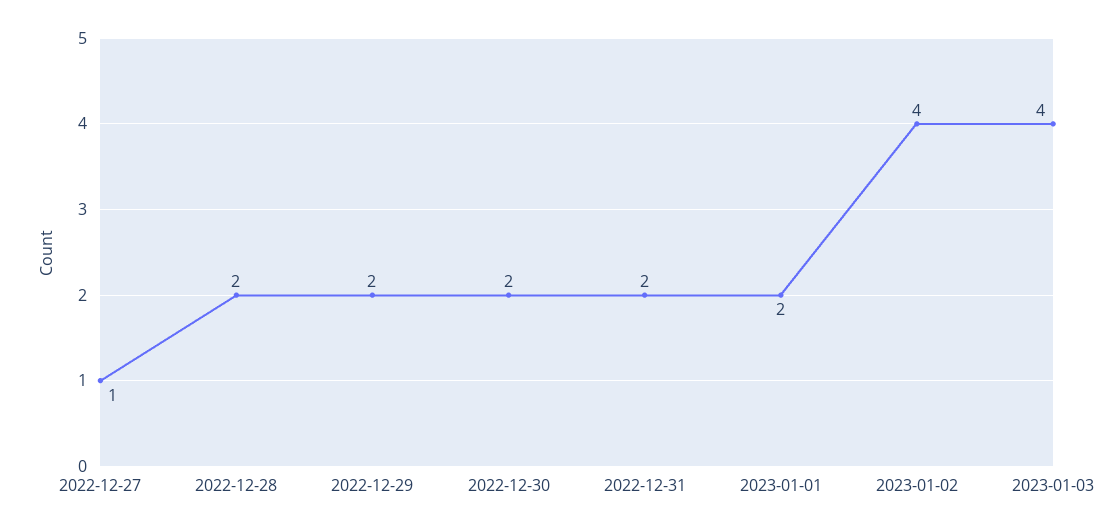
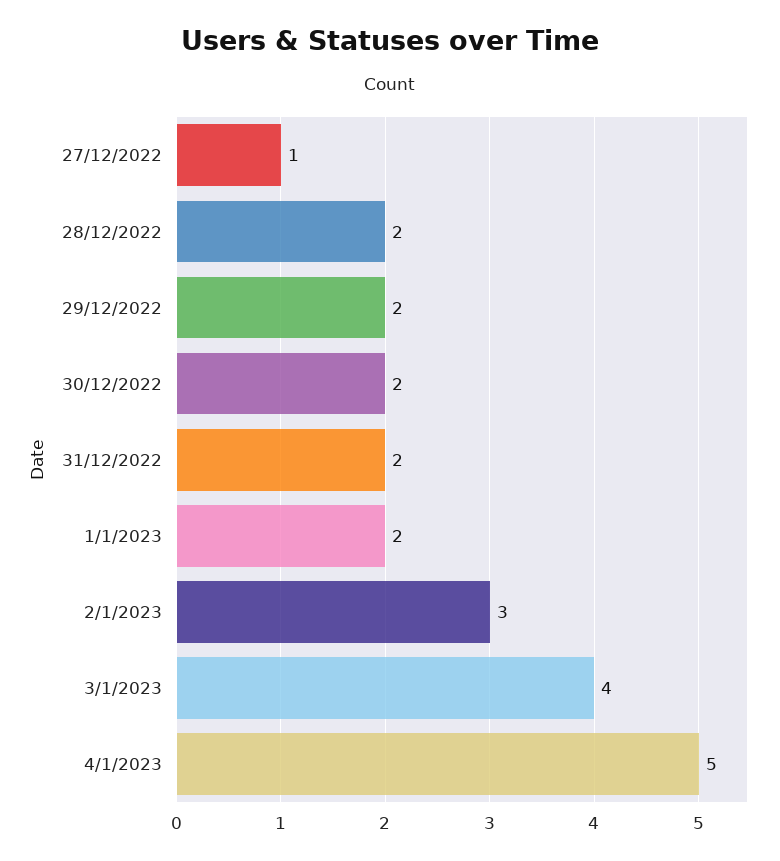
2023-01-02: 4 -> 3
4/1/2023: none -> 5

